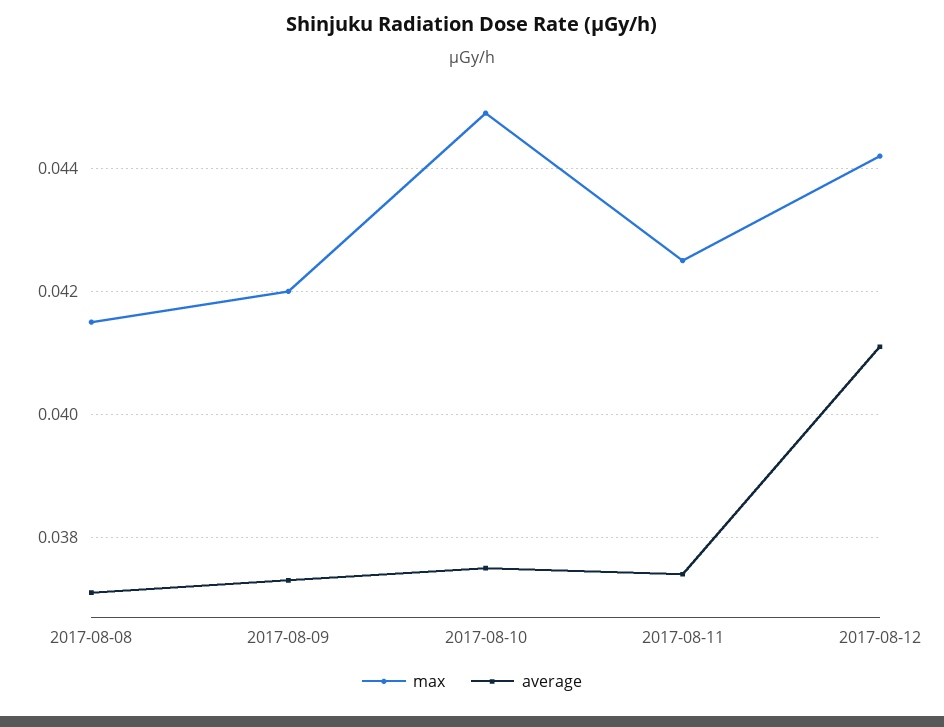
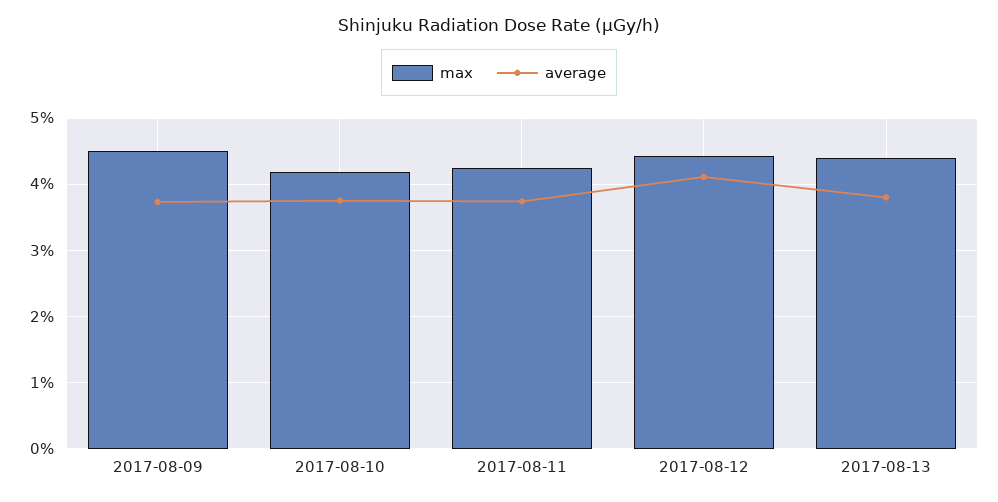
max, 2017-08-08: 0.0415 -> none
average, 2017-08-08: 0.037 -> none
max, 2017-08-09: 0.042 -> 0.045
max, 2017-08-10: 0.045 -> 0.042
max, 2017-08-13: none -> 0.044
average, 2017-08-13: none -> 0.038

